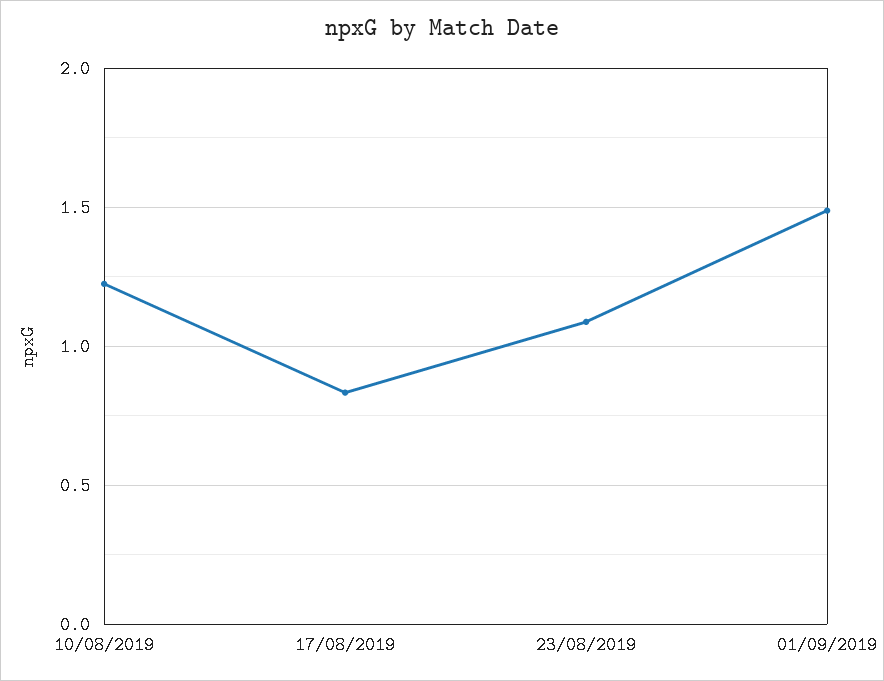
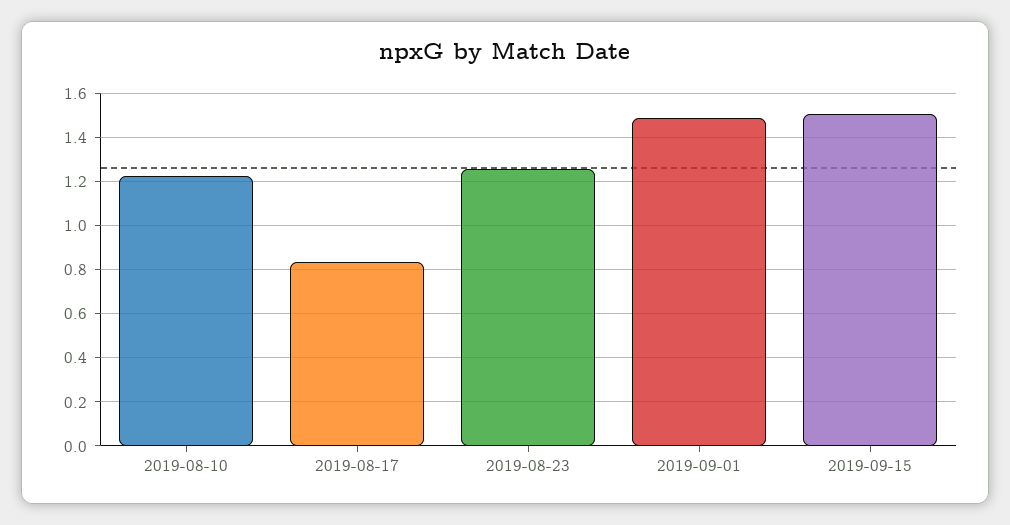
23/08/2019: 1.1 -> 1.25
2019-09-15: none -> 1.5

